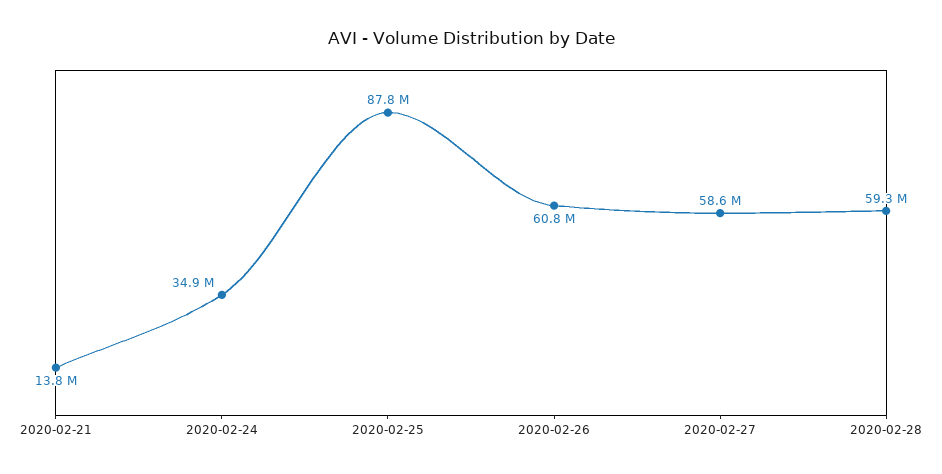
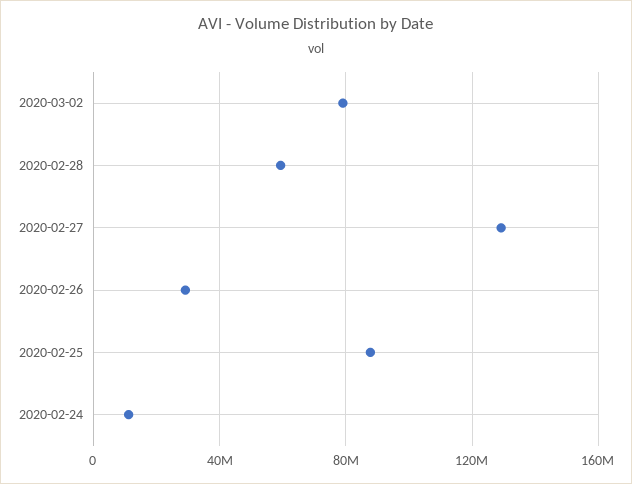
2020-02-21: 13800000 -> none
2020-02-24: 34900000 -> 10000000
2020-02-26: 60800000 -> 30000000
2020-02-27: 58600000 -> 130000000
2020-03-02: none -> 80000000

